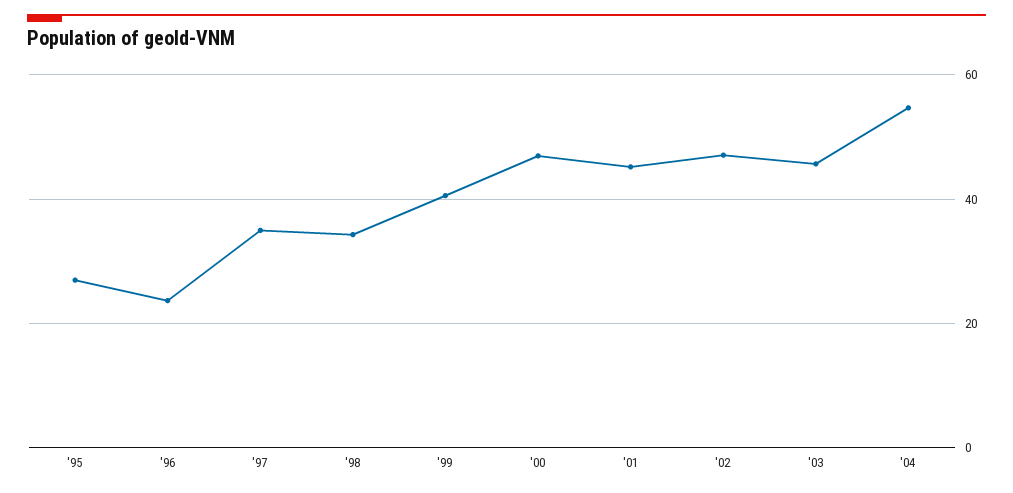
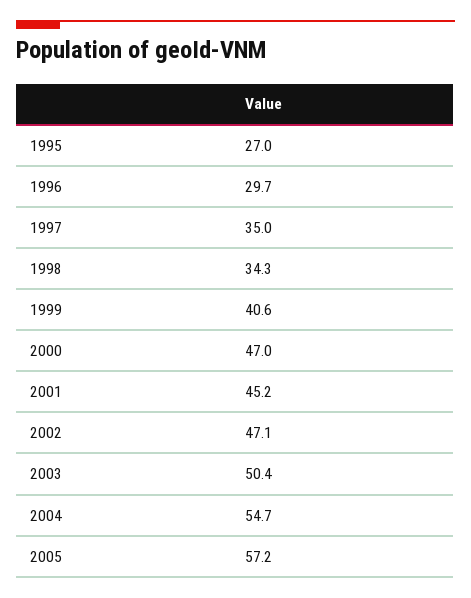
'96: 24 -> 29.7
'03: 46 -> 50.4
2005: none -> 57.2

